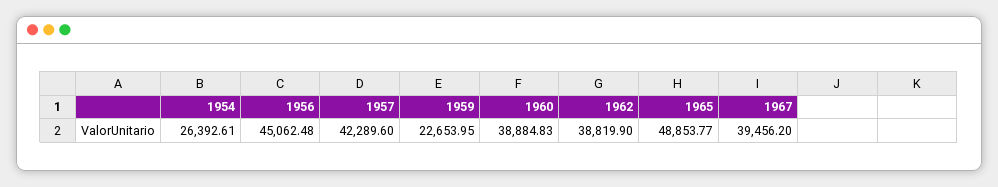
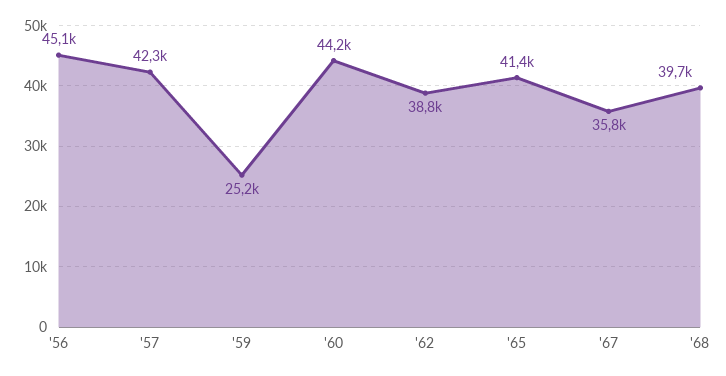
1954: 26392.61 -> none
1959: 22653.95 -> 25200
1960: 38884.83 -> 44200
1965: 48853.77 -> 41400
1967: 39456.2 -> 35800
'68: none -> 39700

